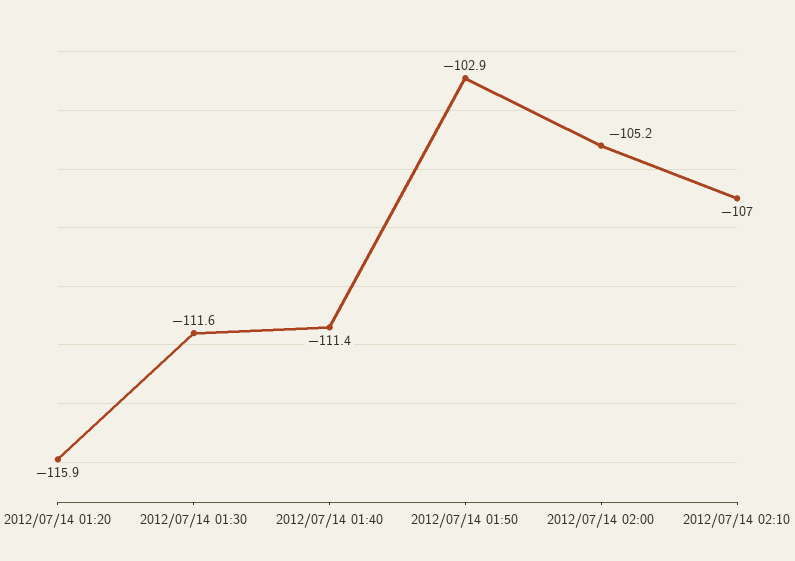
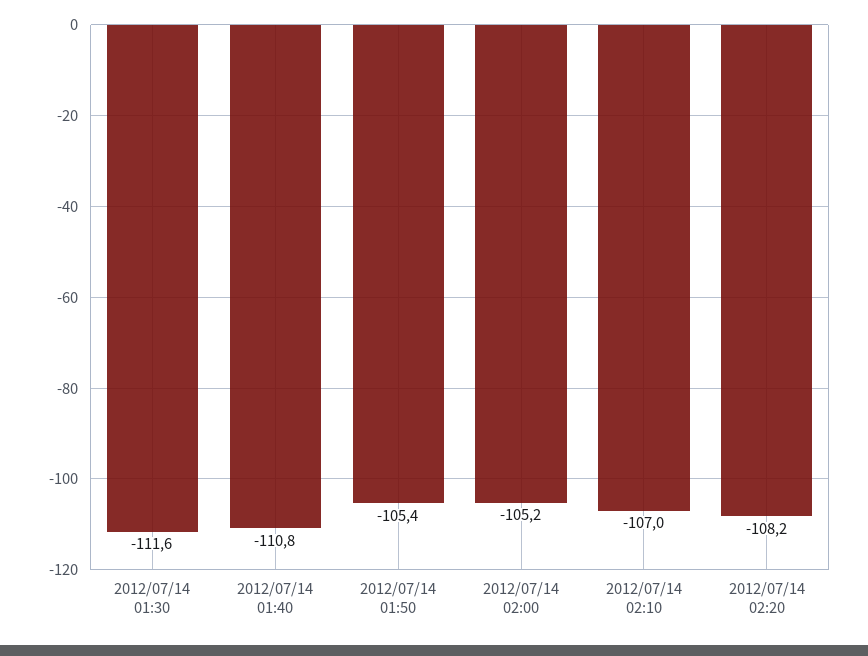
2012/07/14 01:20: -115.9 -> none
2012/07/14 01:40: -111.4 -> -110.8
2012/07/14 01:50: -102.9 -> -105.4
2012/07/14 02:20: none -> -108.2

